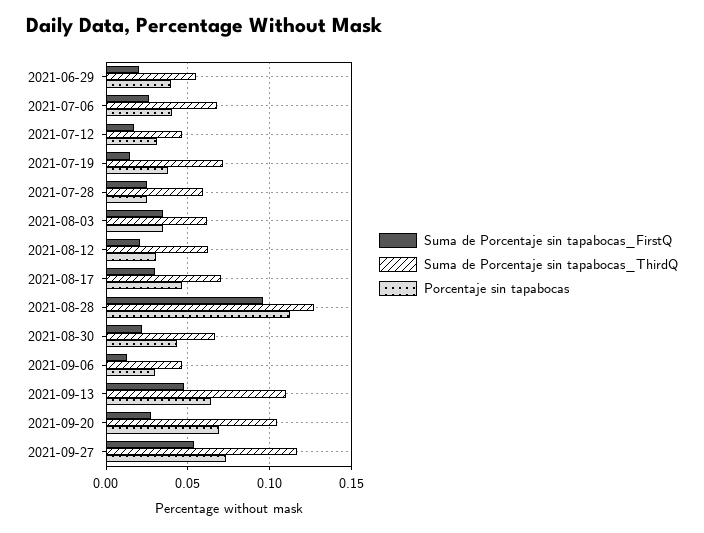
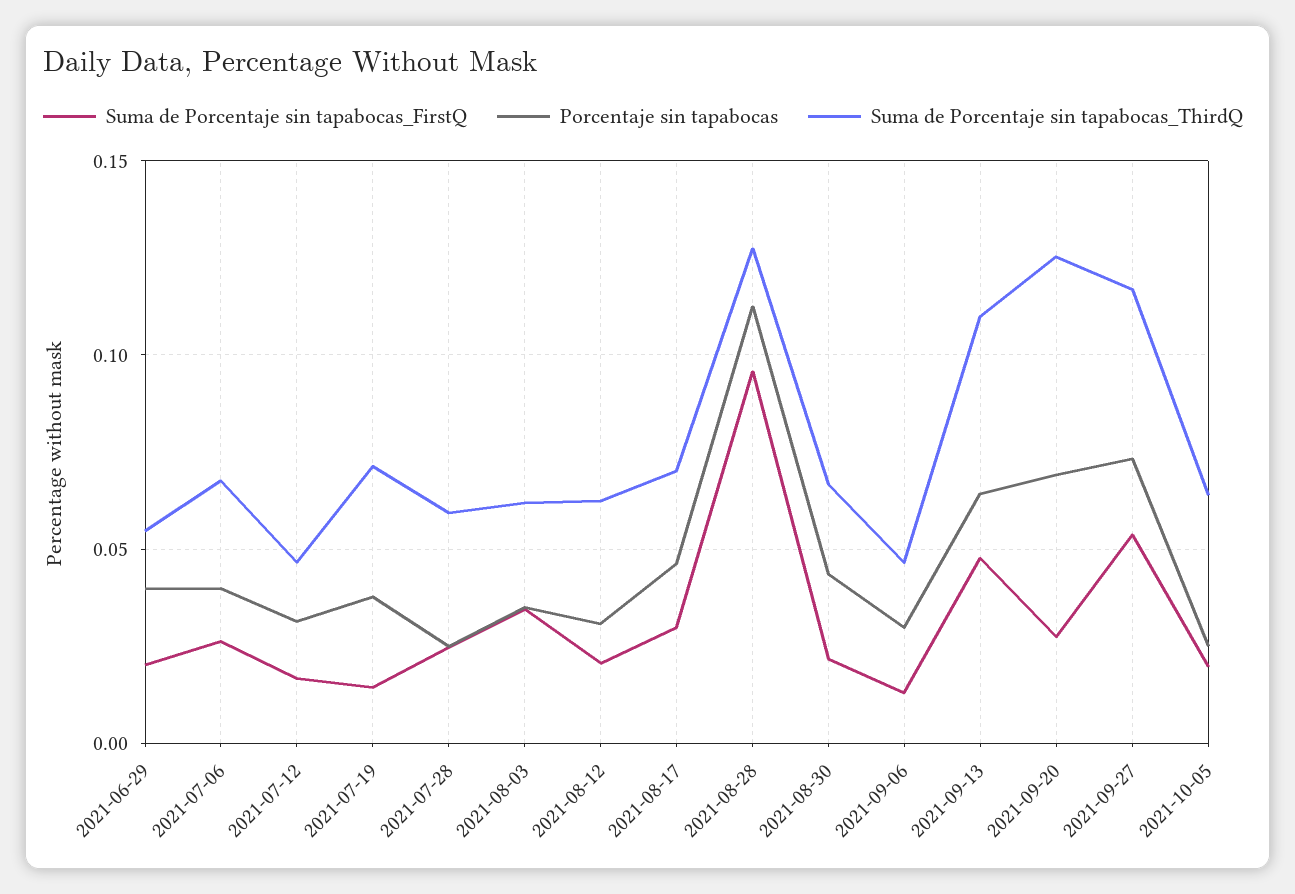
Suma de Porcentaje sin tapabocas_ThirdQ, 2021-09-20: 0.105 -> 0.125
Suma de Porcentaje sin tapabocas_FirstQ, 2021-10-05: none -> 0.02
Porcentaje sin tapabocas, 2021-10-05: none -> 0.025
Suma de Porcentaje sin tapabocas_ThirdQ, 2021-10-05: none -> 0.065

